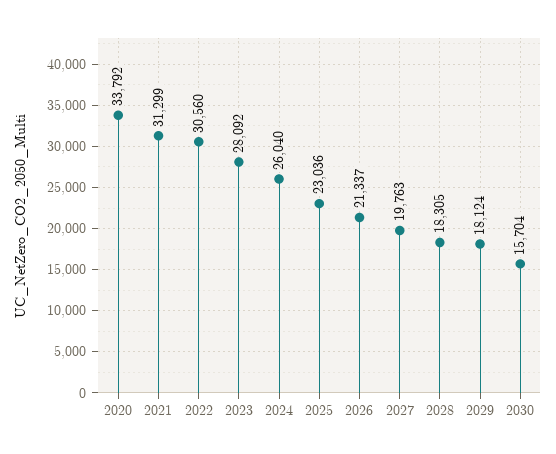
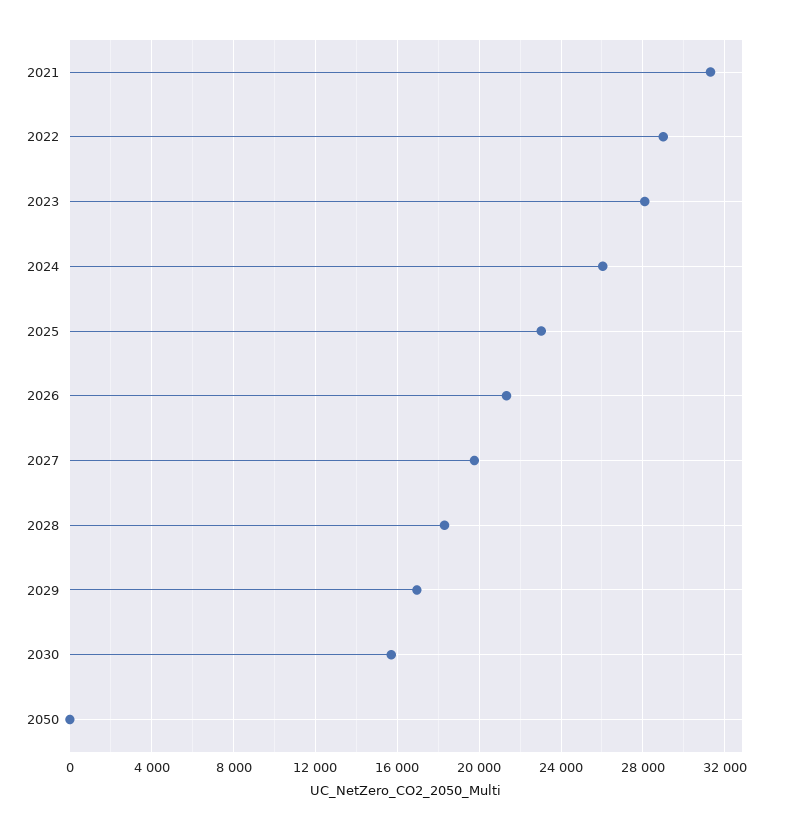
2020: 33792 -> none
2022: 30560 -> 29000
2029: 18124 -> 17000
2050: none -> 0

